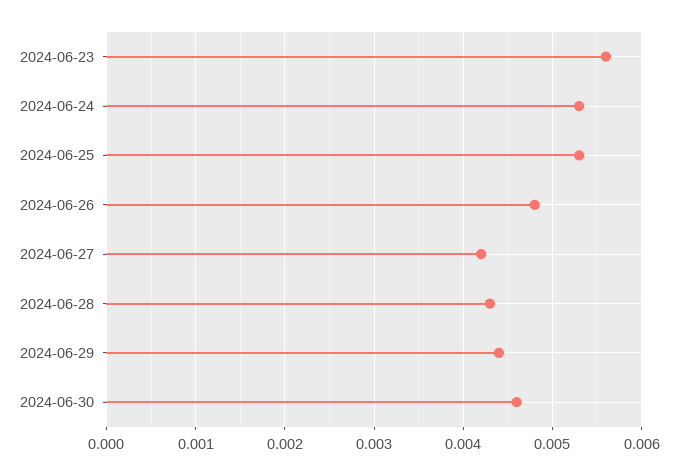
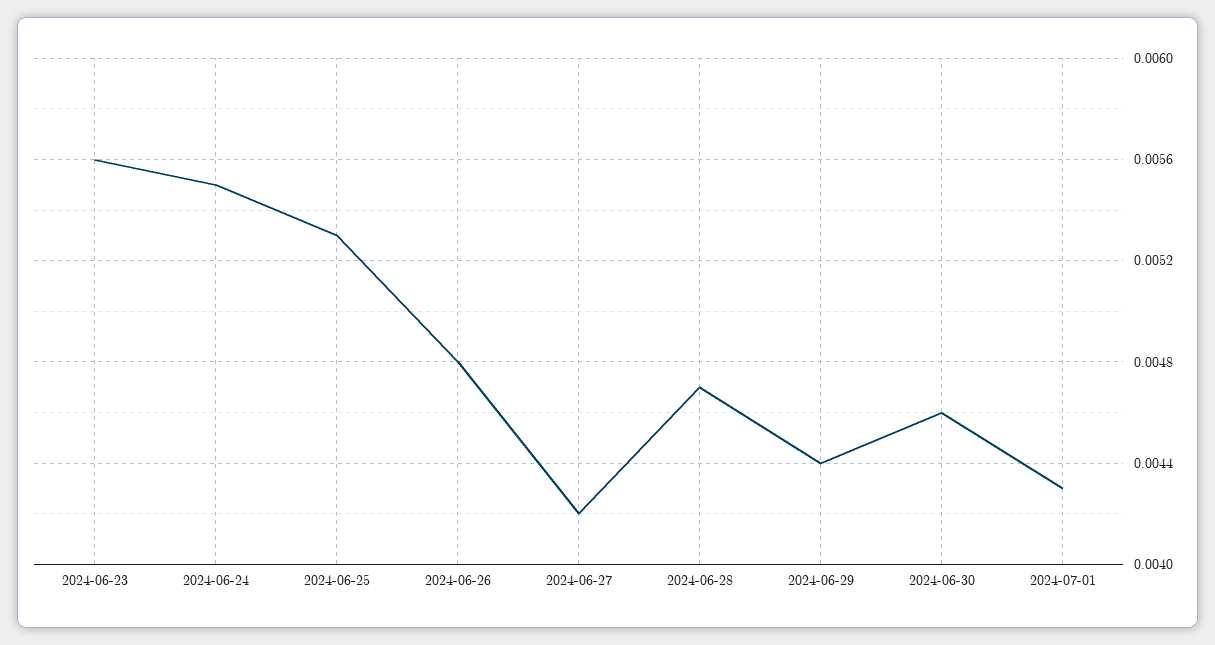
2024-06-24: 0.0053 -> 0.0055
2024-06-28: 0.0043 -> 0.0047
2024-07-01: none -> 0.0043

